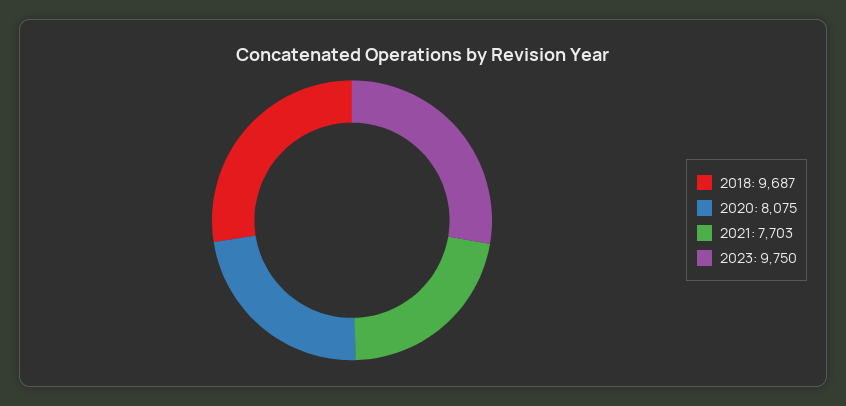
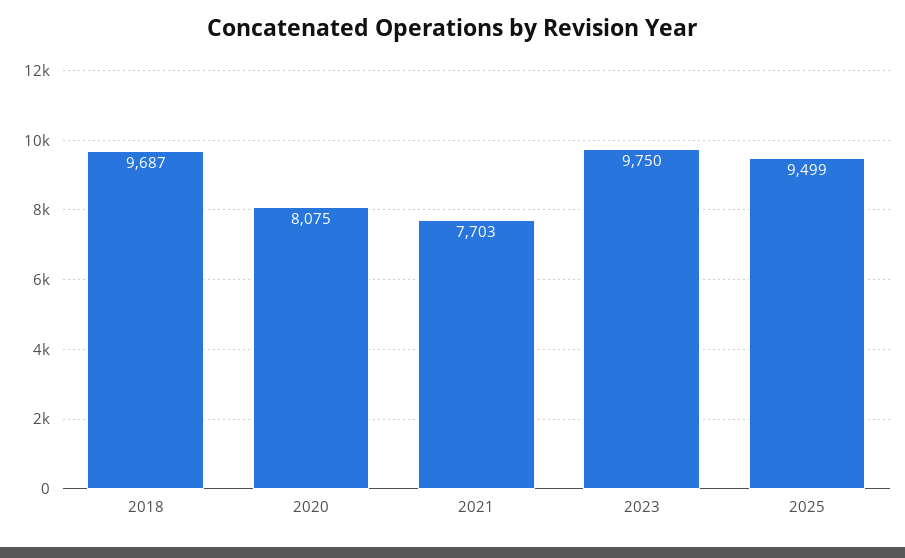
2025: none -> 9499

